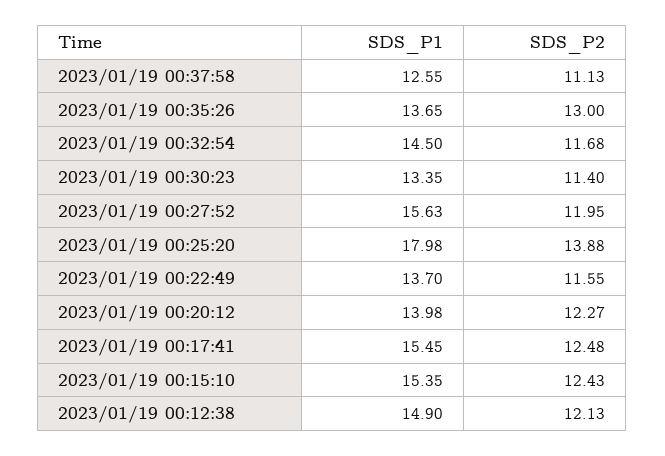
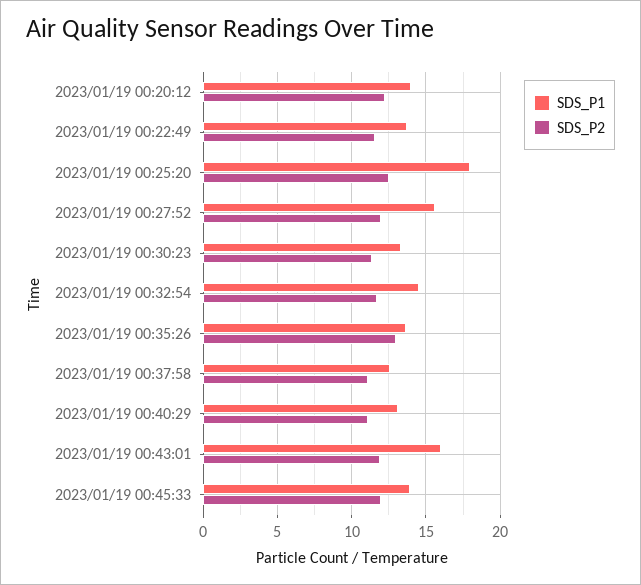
SDS_P2, 2023/01/19 00:25:20: 13.88 -> 12.5
SDS_P1, 2023/01/19 00:17:41: 15.45 -> none
SDS_P2, 2023/01/19 00:17:41: 12.48 -> none
SDS_P1, 2023/01/19 00:15:10: 15.35 -> none
SDS_P2, 2023/01/19 00:15:10: 12.43 -> none
SDS_P1, 2023/01/19 00:12:38: 14.9 -> none
SDS_P2, 2023/01/19 00:12:38: 12.13 -> none
SDS_P1, 2023/01/19 00:40:29: none -> 13
SDS_P2, 2023/01/19 00:40:29: none -> 11
SDS_P1, 2023/01/19 00:43:01: none -> 16
SDS_P2, 2023/01/19 00:43:01: none -> 12
SDS_P1, 2023/01/19 00:45:33: none -> 14
SDS_P2, 2023/01/19 00:45:33: none -> 12

